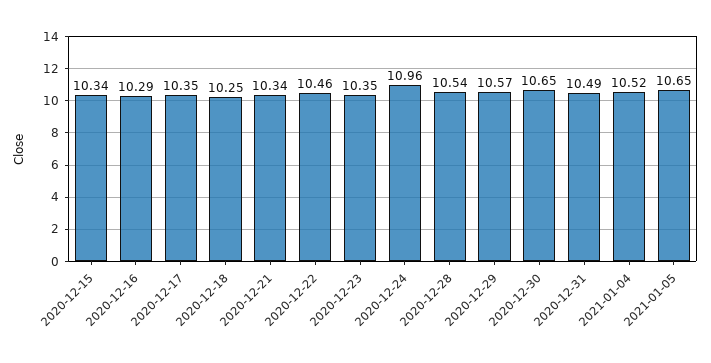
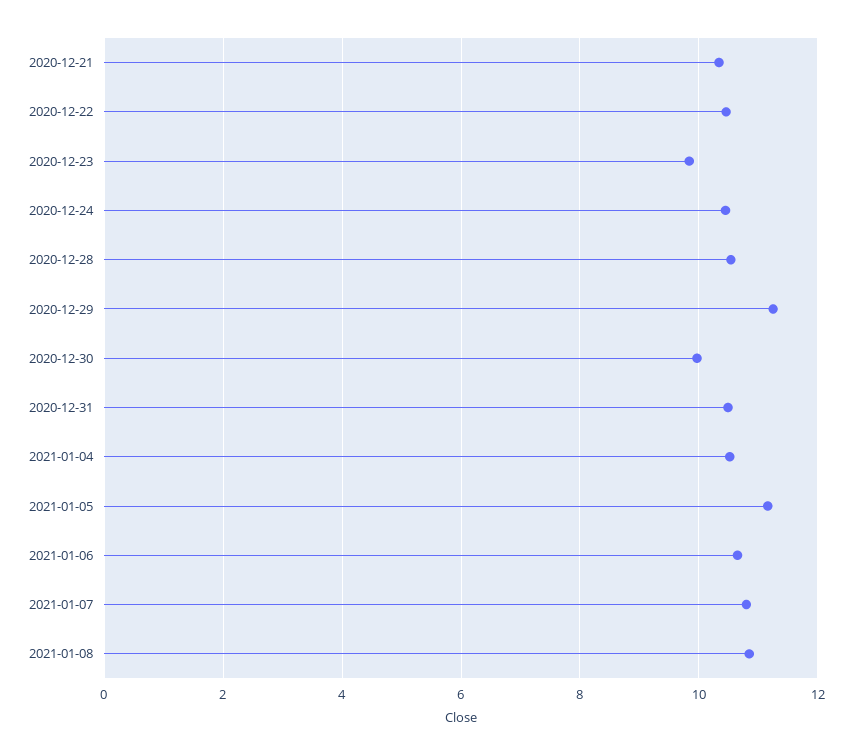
2020-12-15: 10.34 -> none
2020-12-16: 10.29 -> none
2020-12-17: 10.35 -> none
2020-12-18: 10.25 -> none
2020-12-23: 10.35 -> 9.8
2020-12-24: 10.96 -> 10.4
2020-12-29: 10.57 -> 11.2
2020-12-30: 10.65 -> 10
2021-01-05: 10.65 -> 11.2
2021-01-06: none -> 10.6
2021-01-07: none -> 10.8
2021-01-08: none -> 10.8

